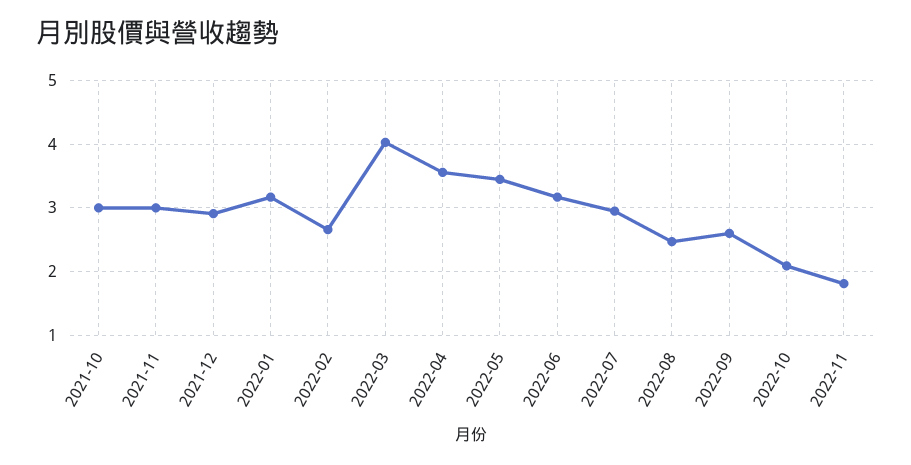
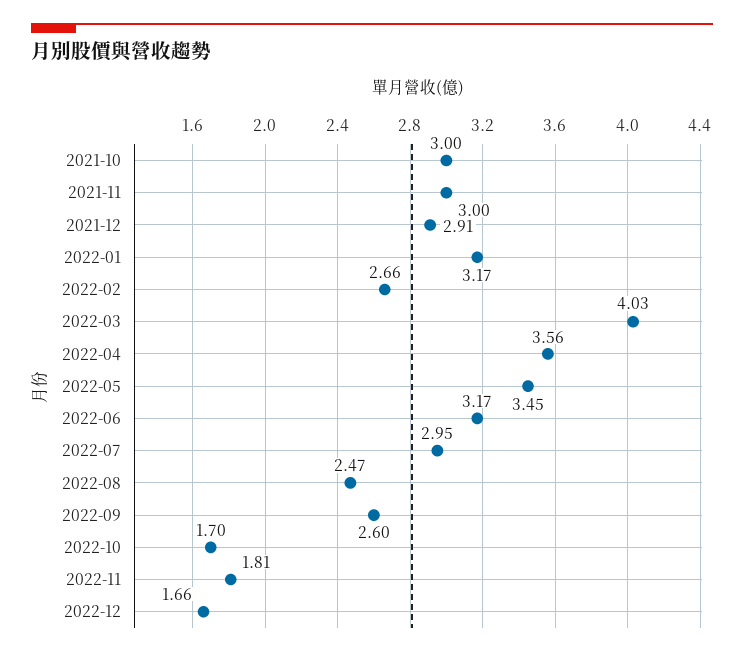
2022-10: 2.1 -> 1.7
2022-12: none -> 1.66

